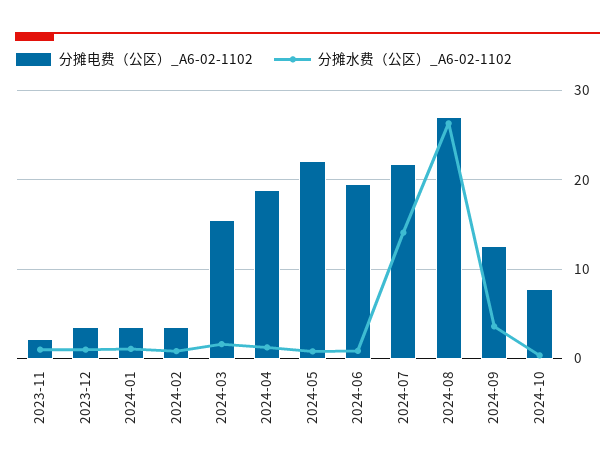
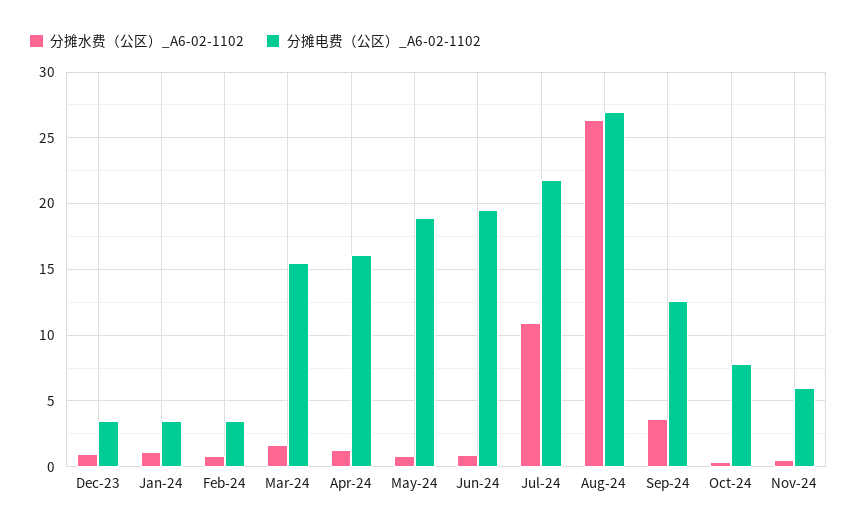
分摊电费（公区）_A6-02-1102, 2023-11: 2 -> none
分摊水费（公区）_A6-02-1102, 2023-11: 1 -> none
分摊电费（公区）_A6-02-1102, 2024-04: 19 -> 16
分摊电费（公区）_A6-02-1102, 2024-05: 22 -> 19
分摊水费（公区）_A6-02-1102, 2024-07: 14 -> 11
分摊水费（公区）_A6-02-1102, Nov-24: none -> 0.5
分摊电费（公区）_A6-02-1102, Nov-24: none -> 6

